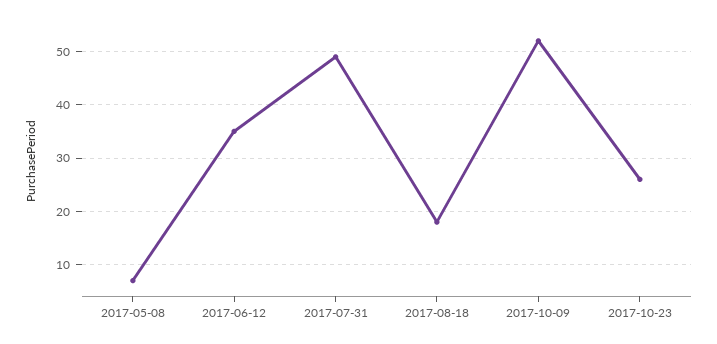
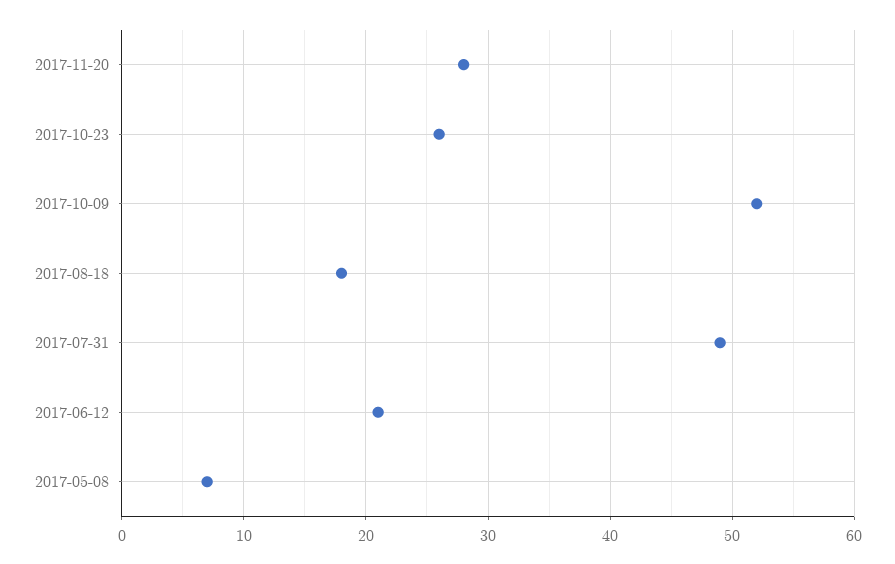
2017-06-12: 35 -> 21
2017-11-20: none -> 28

